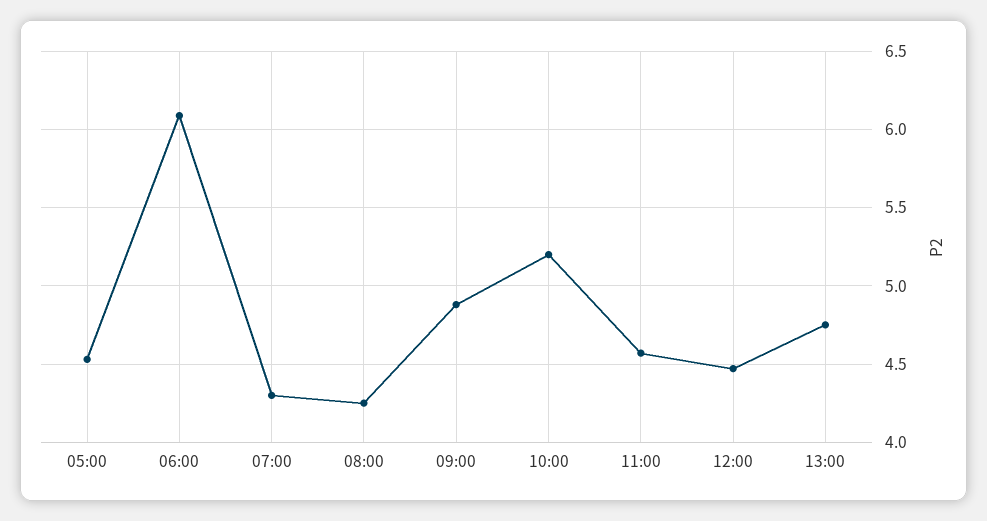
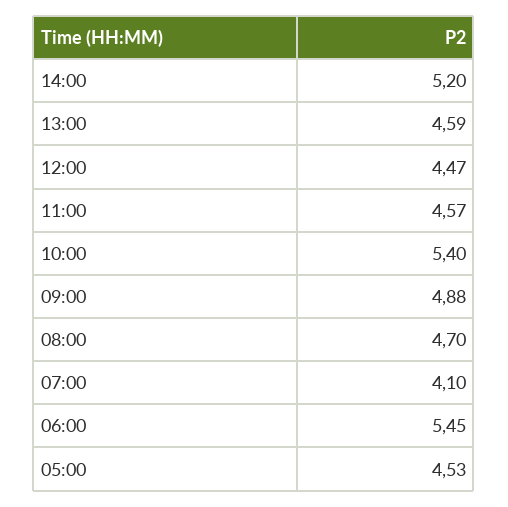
06:00: 6.1 -> 5.45
07:00: 4.3 -> 4.1
08:00: 4.25 -> 4.7
10:00: 5.2 -> 5.4
13:00: 4.75 -> 4.59
14:00: none -> 5.2

